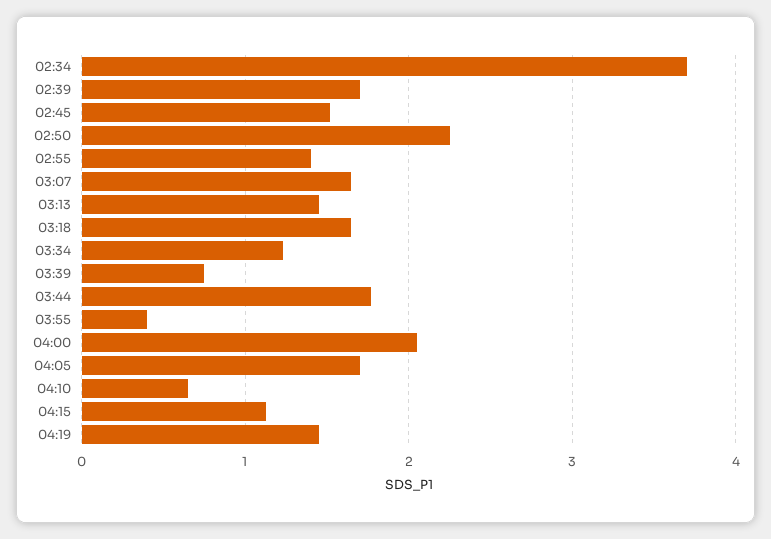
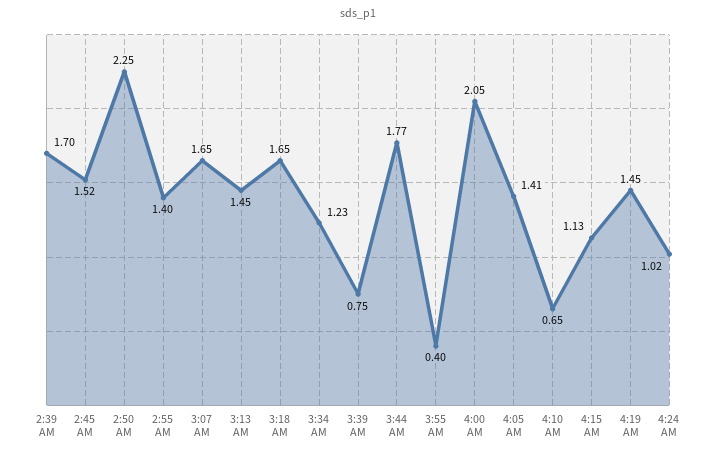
02:34: 3.7 -> none
04:05: 1.7 -> 1.41
4:24 AM: none -> 1.02

